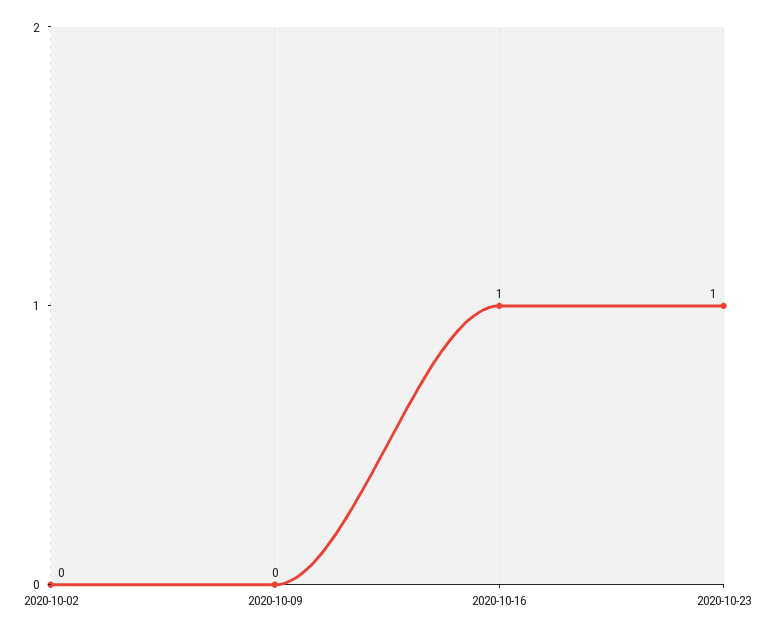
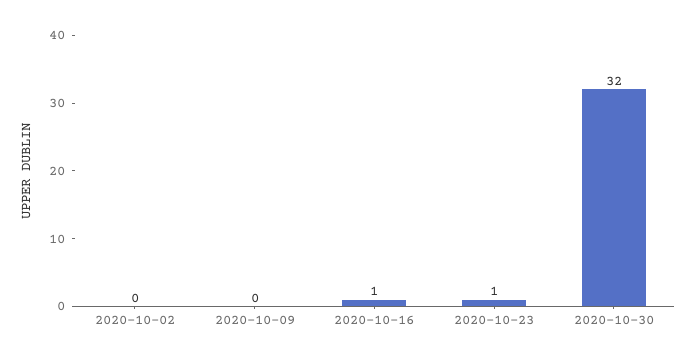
2020-10-30: none -> 32

